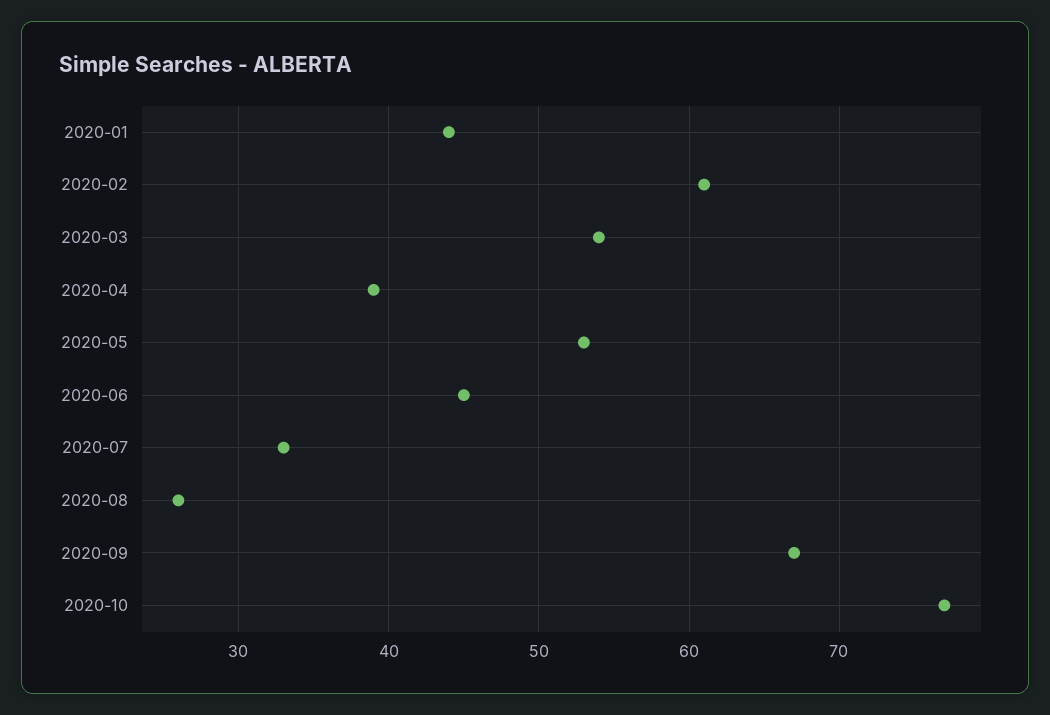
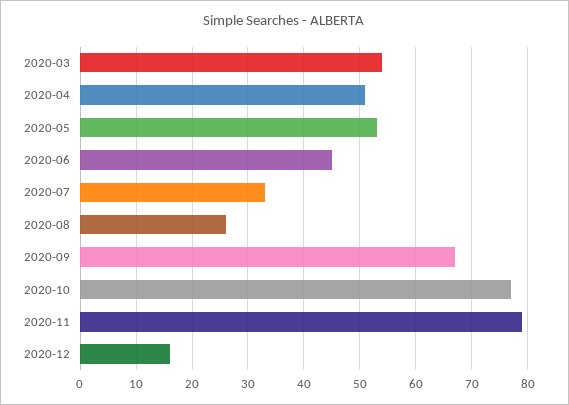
2020-01: 44 -> none
2020-02: 61 -> none
2020-04: 39 -> 50
2020-11: none -> 80
2020-12: none -> 15

